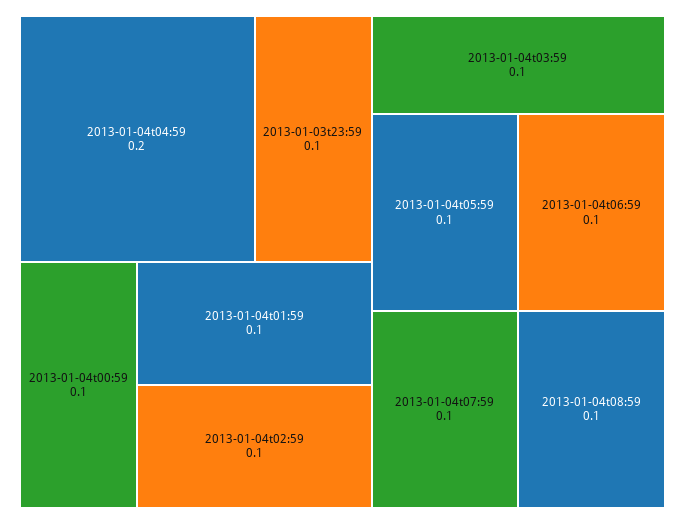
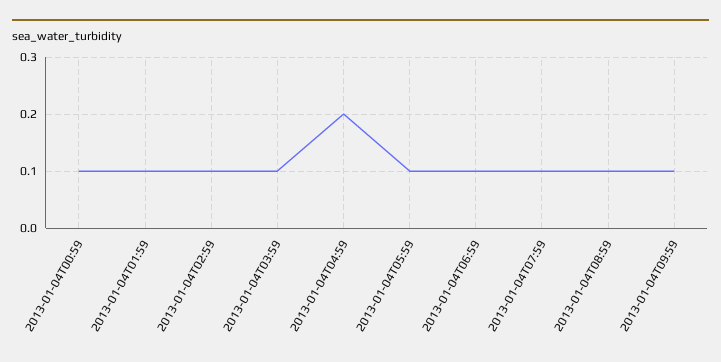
2013-01-03t23:59: 0.1 -> none
2013-01-04T09:59: none -> 0.1

